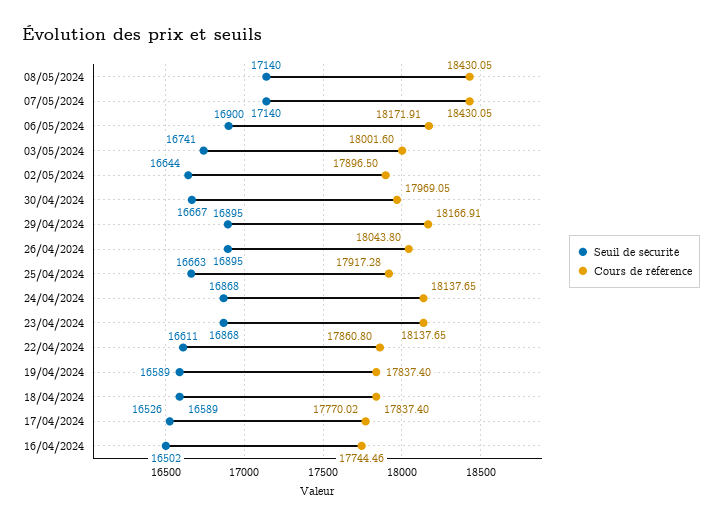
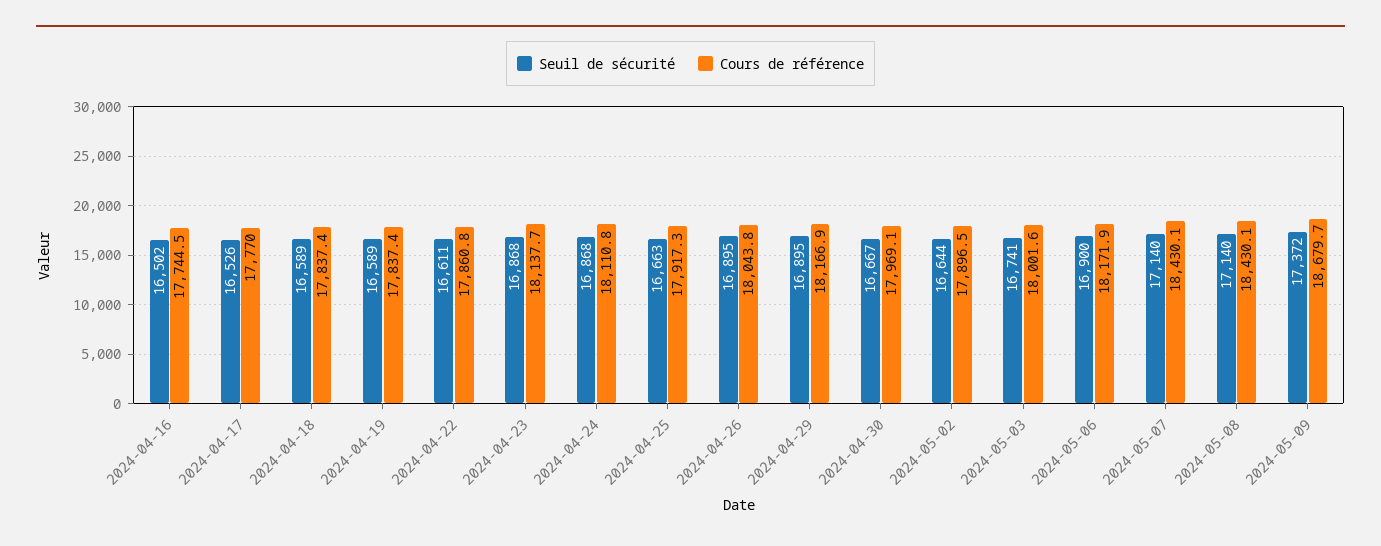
Cours de référence, 24/04/2024: 18137.65 -> 18110.8
Seuil de sécurité, 2024-05-09: none -> 17372
Cours de référence, 2024-05-09: none -> 18679.7

